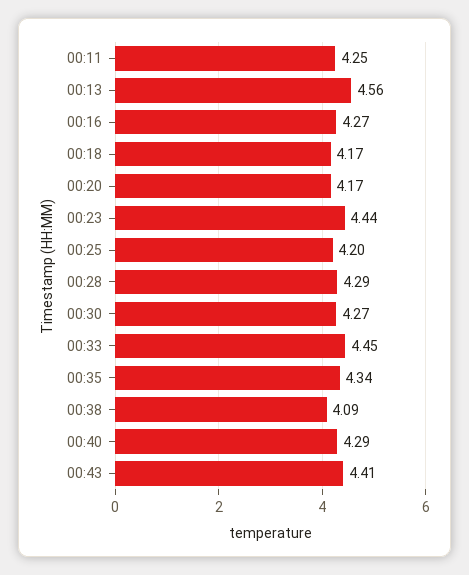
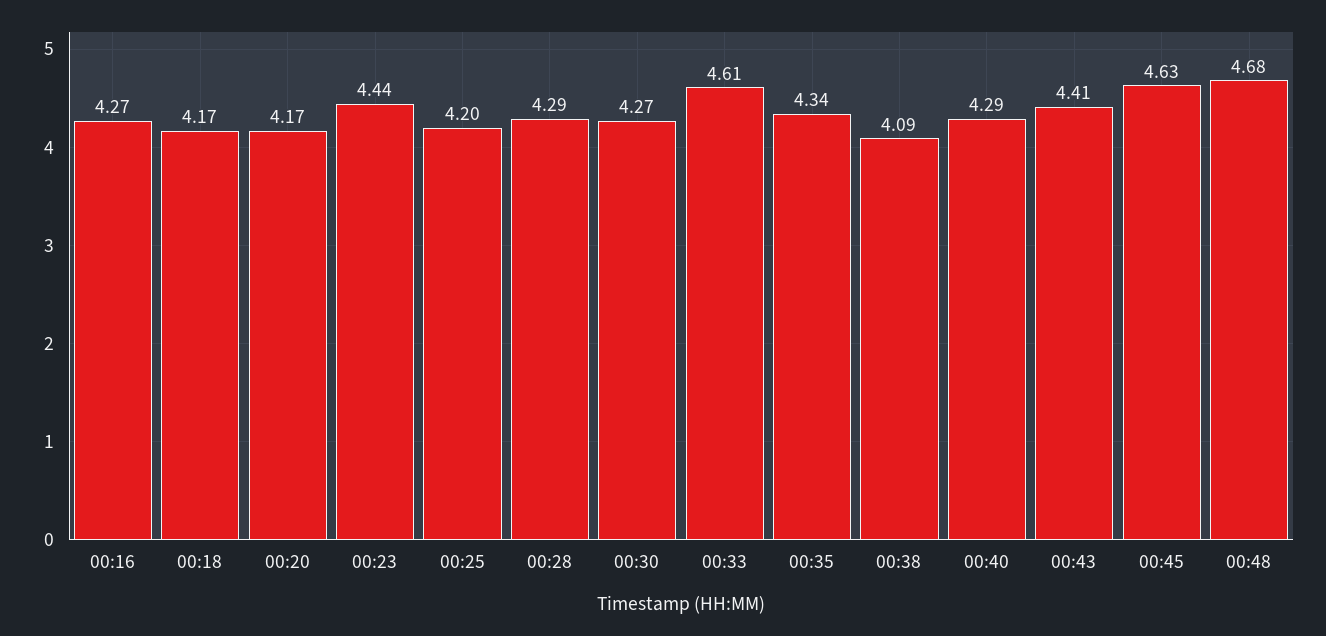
00:11: 4.25 -> none
00:13: 4.56 -> none
00:33: 4.45 -> 4.61
00:45: none -> 4.63
00:48: none -> 4.68

